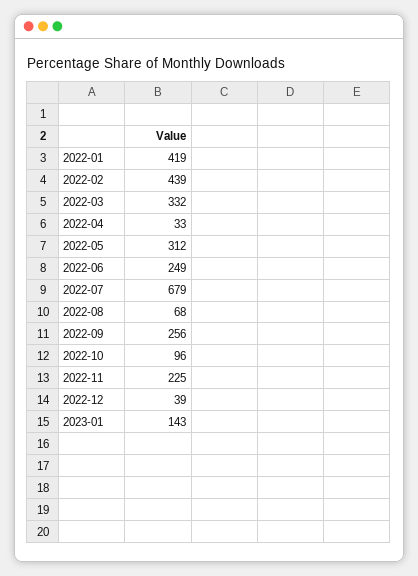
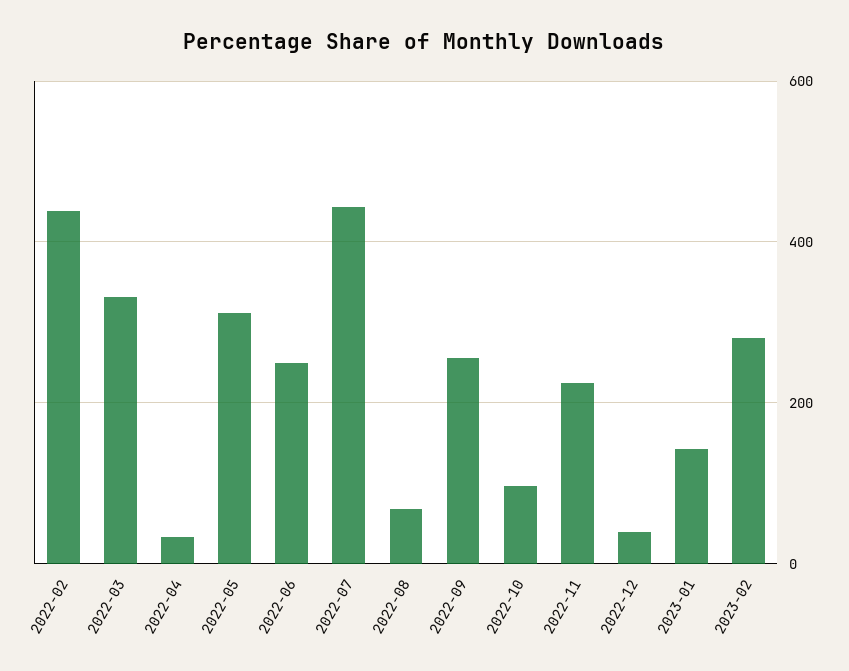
2022-01: 419 -> none
2022-07: 679 -> 440
2023-02: none -> 280

